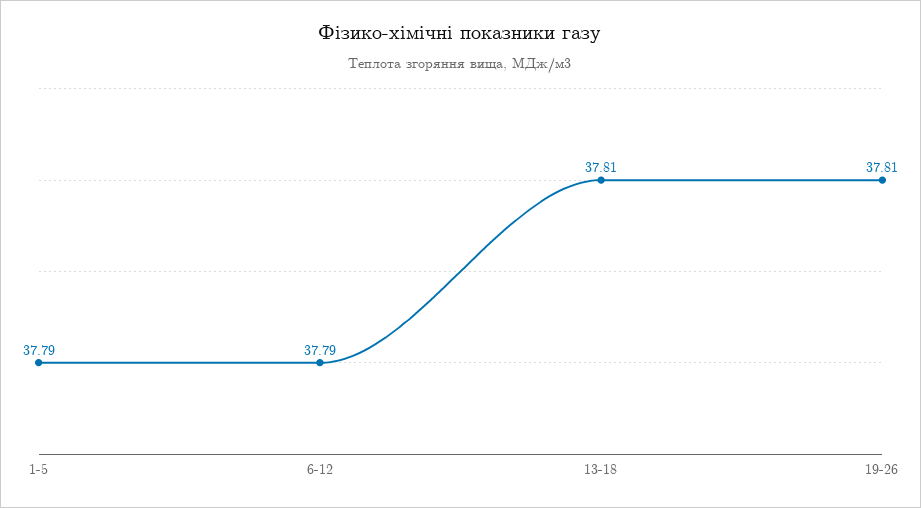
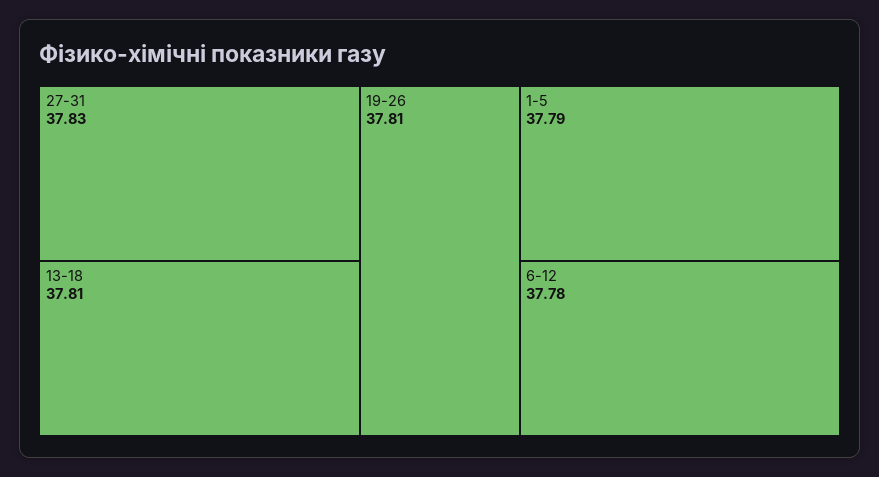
6-12: 37.79 -> 37.78
27-31: none -> 37.83

